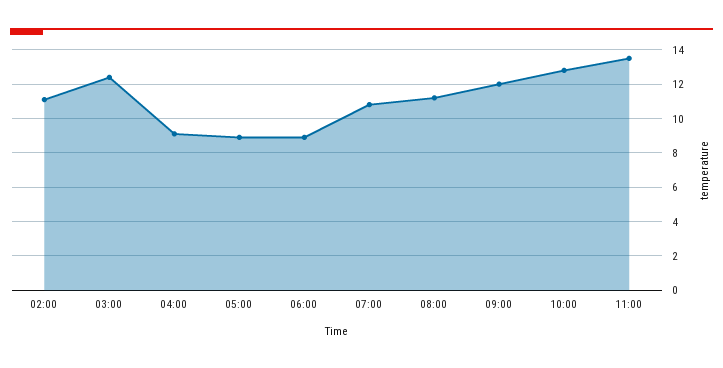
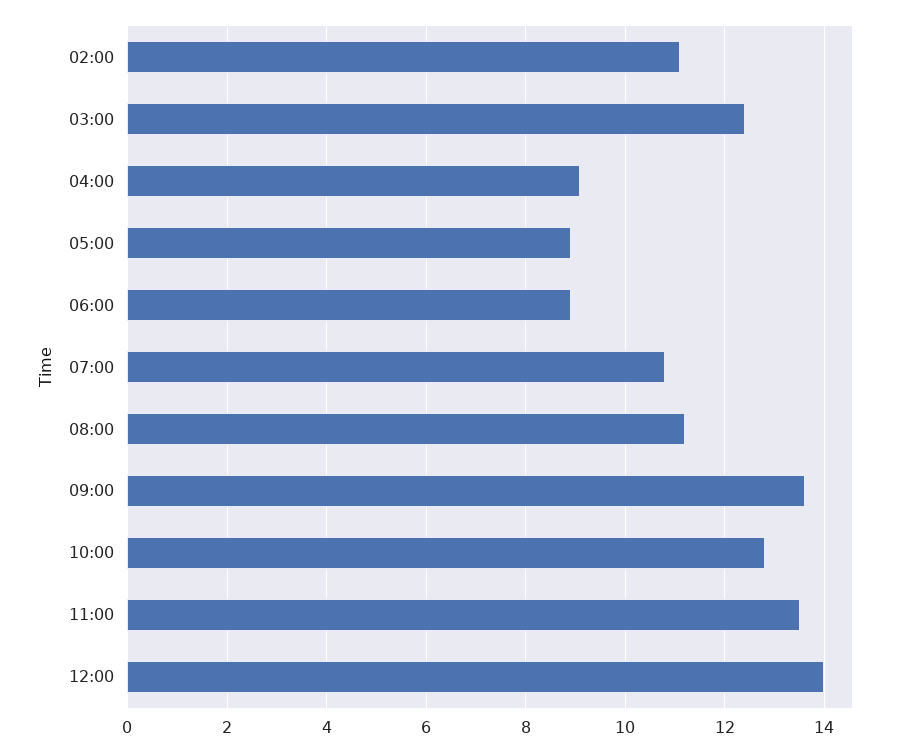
09:00: 12 -> 13.5
12:00: none -> 14

